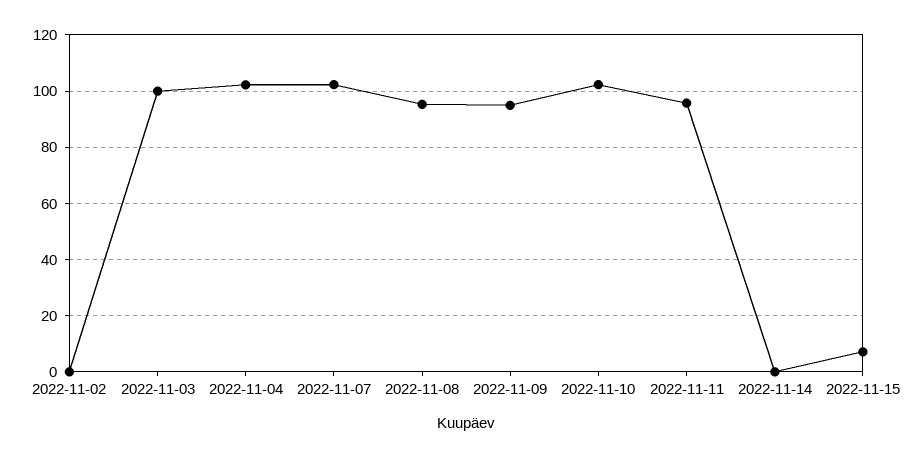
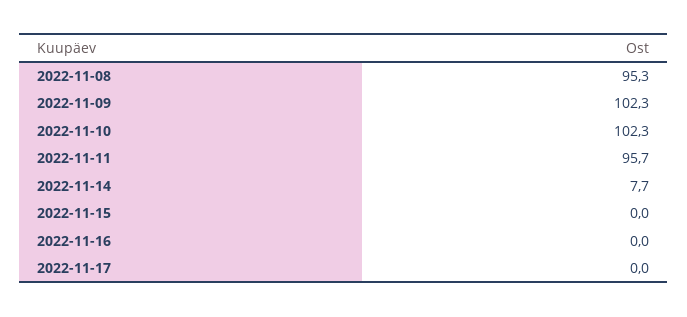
2022-11-02: 0 -> none
2022-11-03: 100 -> none
2022-11-04: 102.5 -> none
2022-11-07: 102.5 -> none
2022-11-09: 95 -> 102.3
2022-11-14: 0 -> 7.7
2022-11-15: 7.5 -> 0
2022-11-16: none -> 0
2022-11-17: none -> 0

